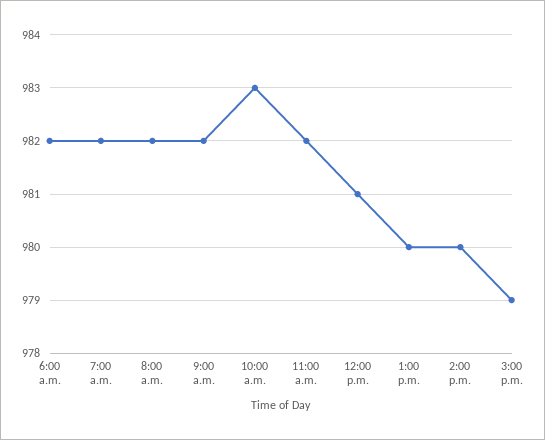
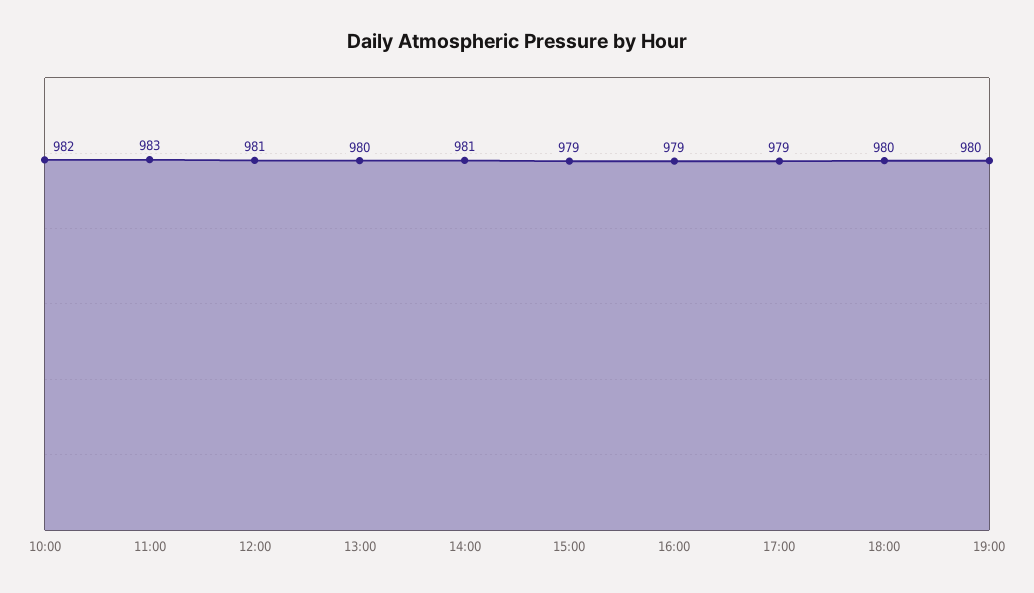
6:00 a.m.: 982 -> none
7:00 a.m.: 982 -> none
8:00 a.m.: 982 -> none
9:00 a.m.: 982 -> none
10:00 a.m.: 983 -> 982
11:00 a.m.: 982 -> 983
2:00 p.m.: 980 -> 981
16:00: none -> 979
17:00: none -> 979
18:00: none -> 980
19:00: none -> 980

